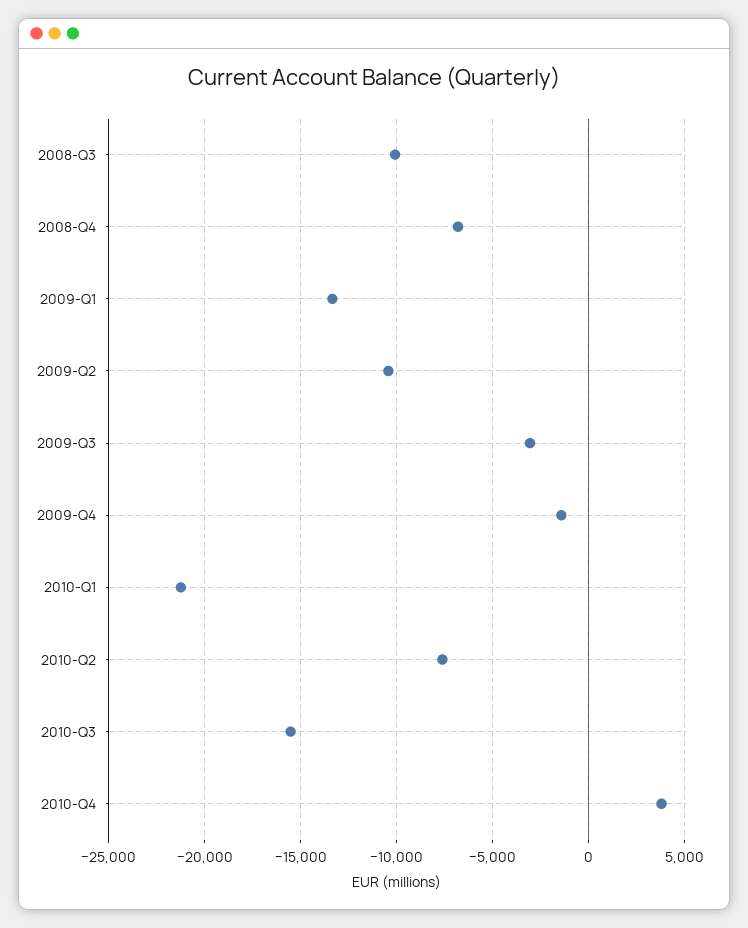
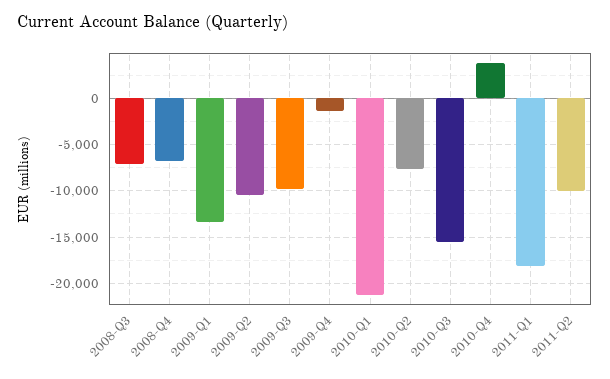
2008-Q3: -10000 -> -7000
2009-Q3: -3000 -> -10000
2011-Q1: none -> -18000
2011-Q2: none -> -10000

